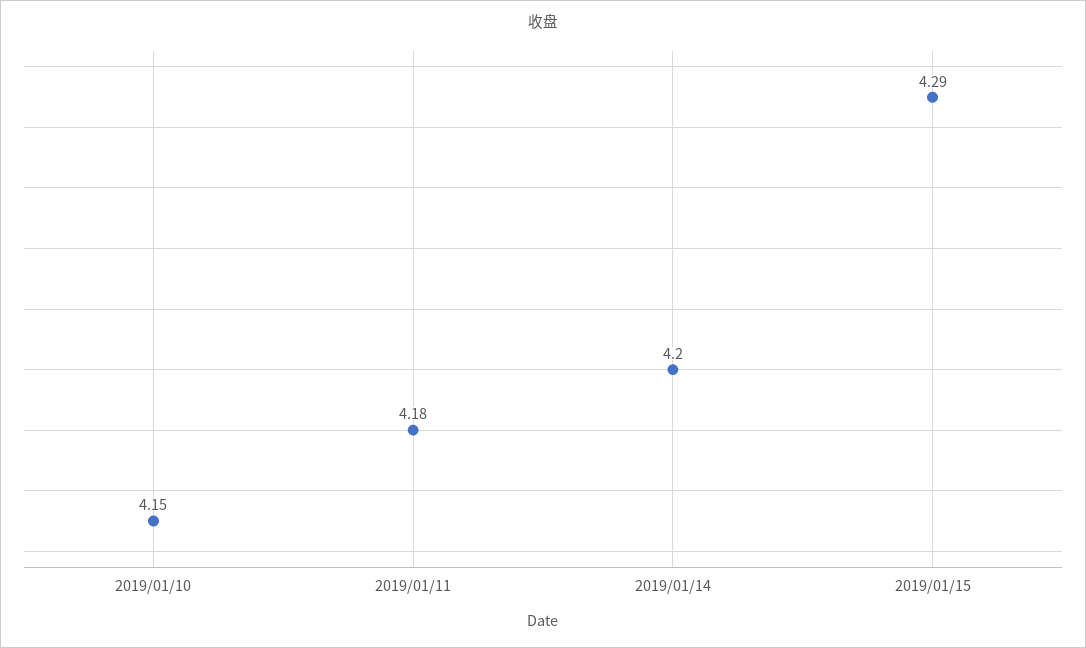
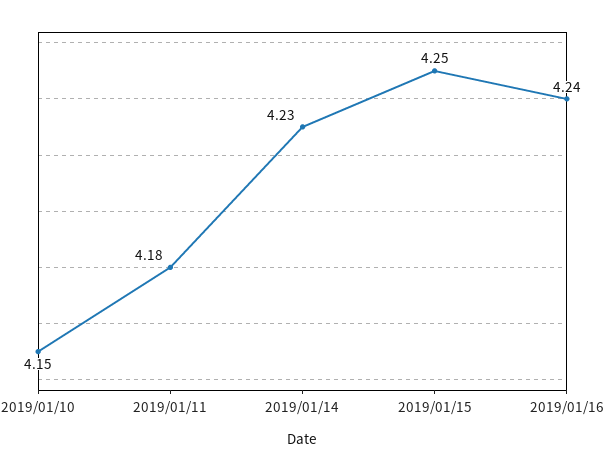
2019/01/14: 4.2 -> 4.23
2019/01/15: 4.29 -> 4.25
2019/01/16: none -> 4.24

